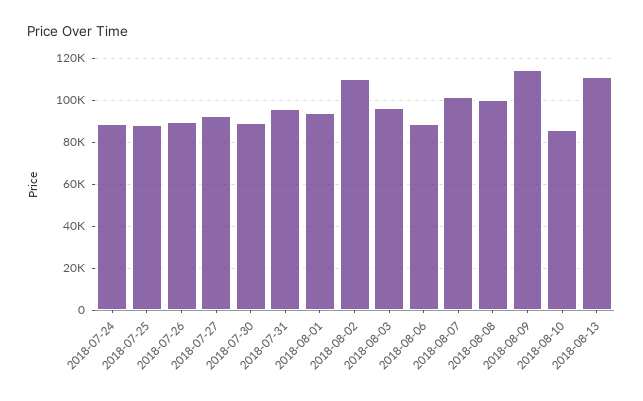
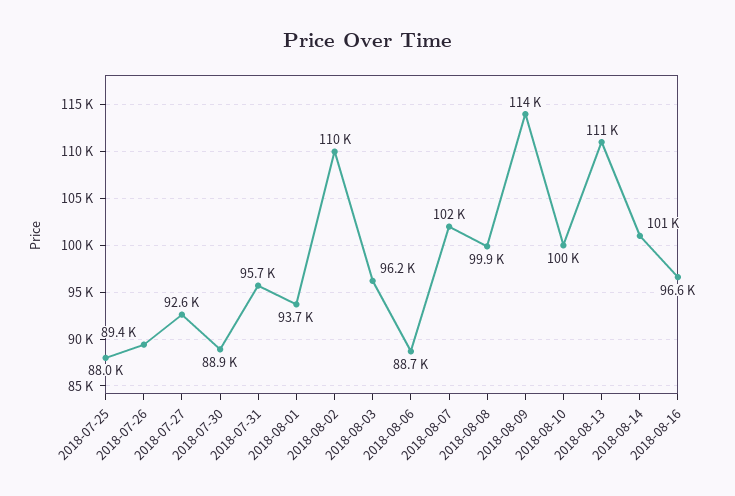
2018-07-24: 90000 -> none
2018-08-10: 85000 -> 100000
2018-08-14: none -> 101000
2018-08-16: none -> 96600

